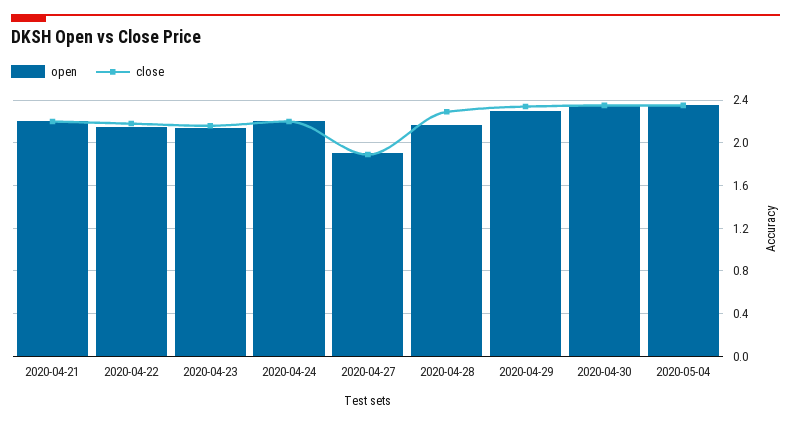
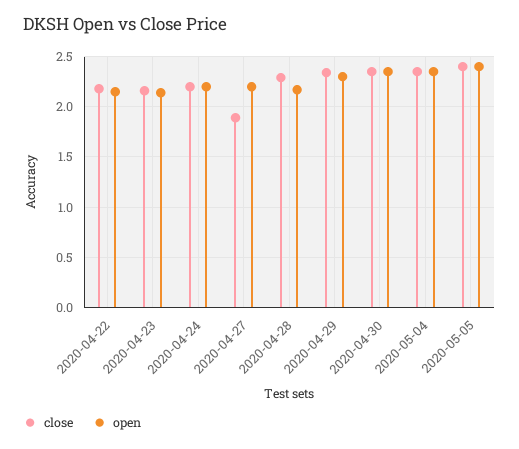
open, 2020-04-21: 2.2 -> none
close, 2020-04-21: 2.2 -> none
open, 2020-04-27: 1.9 -> 2.2
close, 2020-05-05: none -> 2.4
open, 2020-05-05: none -> 2.4

